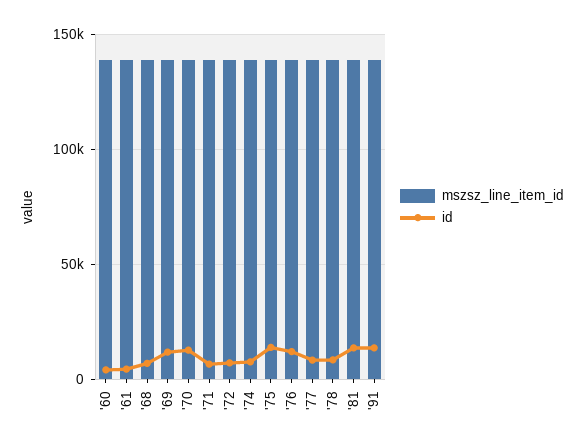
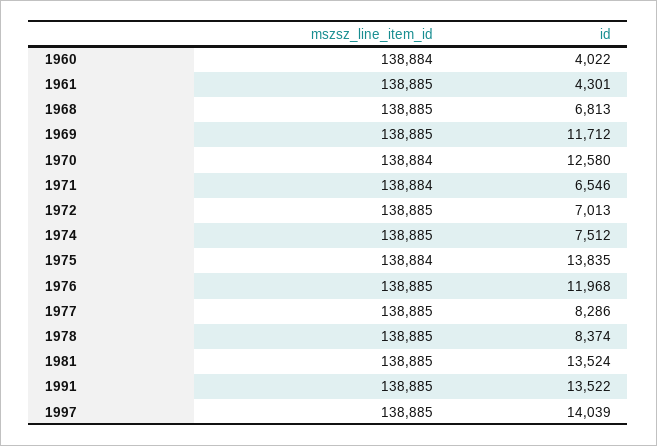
mszsz_line_item_id, 1997: none -> 138885
id, 1997: none -> 14039

